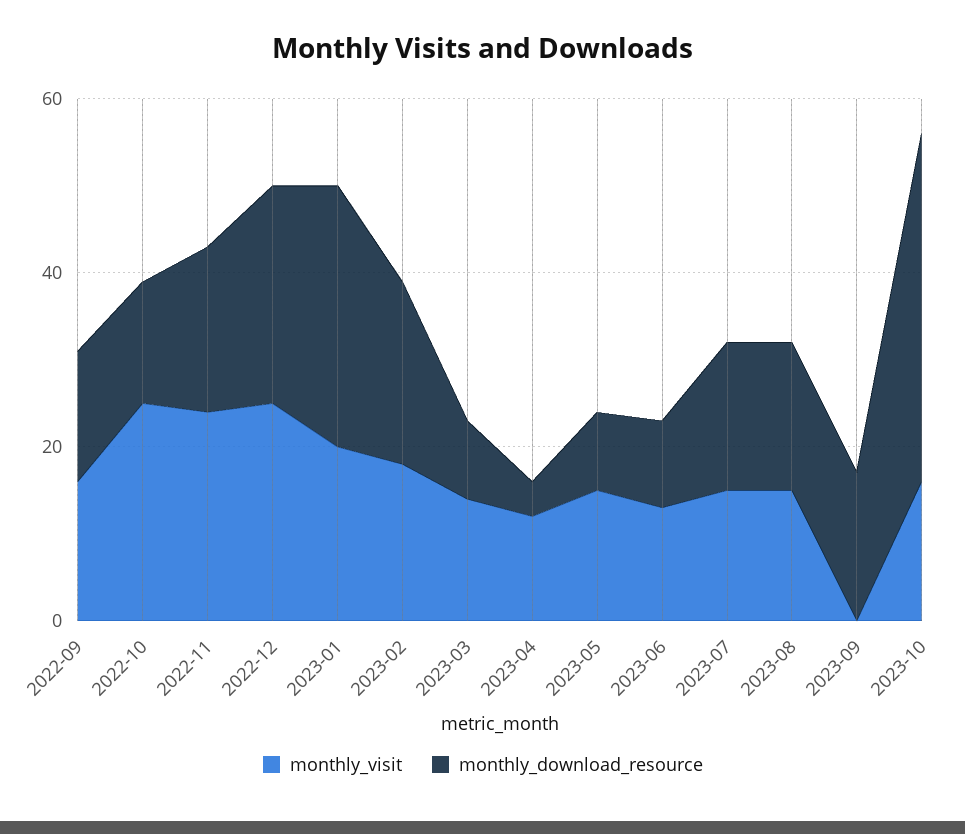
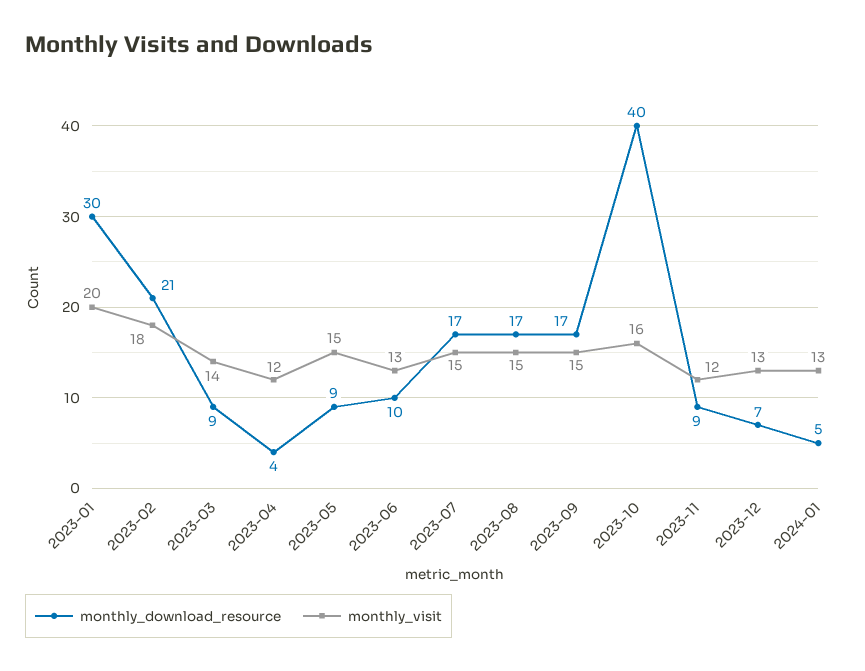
monthly_visit, 2022-09: 15 -> none
monthly_download_resource, 2022-09: 15 -> none
monthly_visit, 2022-10: 25 -> none
monthly_download_resource, 2022-10: 15 -> none
monthly_visit, 2022-11: 25 -> none
monthly_download_resource, 2022-11: 20 -> none
monthly_visit, 2022-12: 25 -> none
monthly_download_resource, 2022-12: 25 -> none
monthly_visit, 2023-09: 0 -> 15
monthly_download_resource, 2023-11: none -> 9
monthly_visit, 2023-11: none -> 12
monthly_download_resource, 2023-12: none -> 7
monthly_visit, 2023-12: none -> 13
monthly_download_resource, 2024-01: none -> 5
monthly_visit, 2024-01: none -> 13

